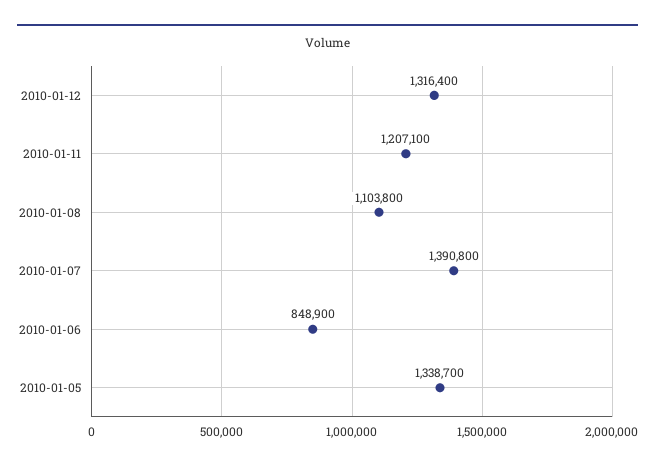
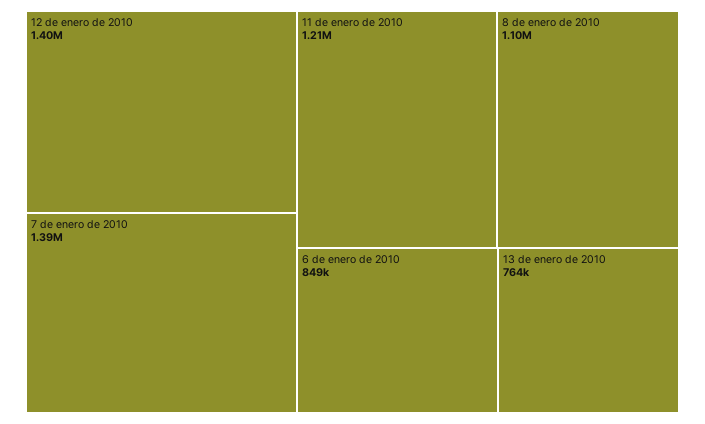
2010-01-12: 1316400 -> 1400000
2010-01-05: 1338700 -> none
13 de enero de 2010: none -> 764000

